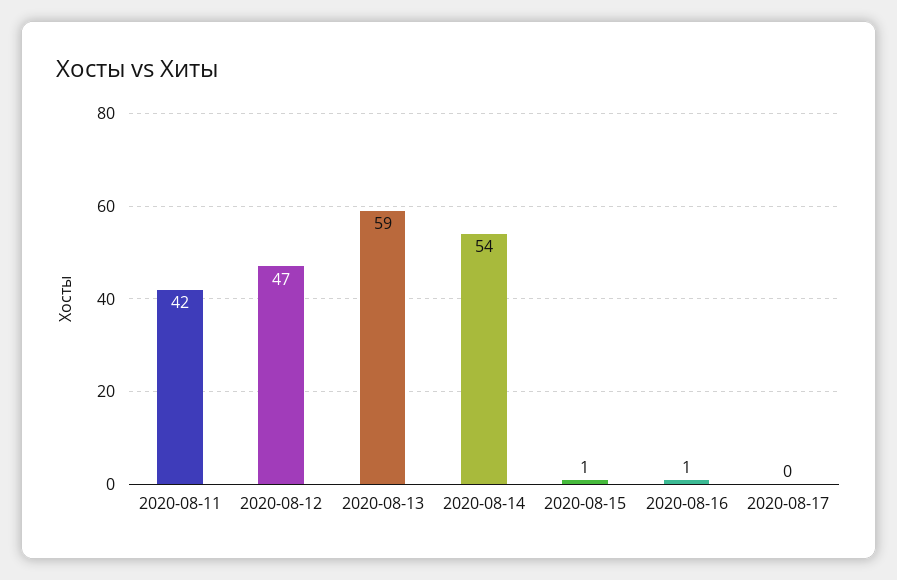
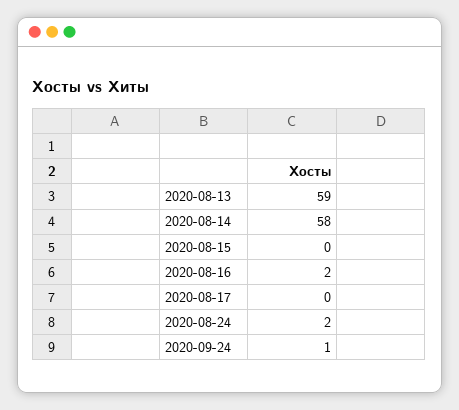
2020-08-11: 42 -> none
2020-08-12: 47 -> none
2020-08-14: 54 -> 58
2020-08-15: 1 -> 0
2020-08-16: 1 -> 2
2020-08-24: none -> 2
2020-09-24: none -> 1

